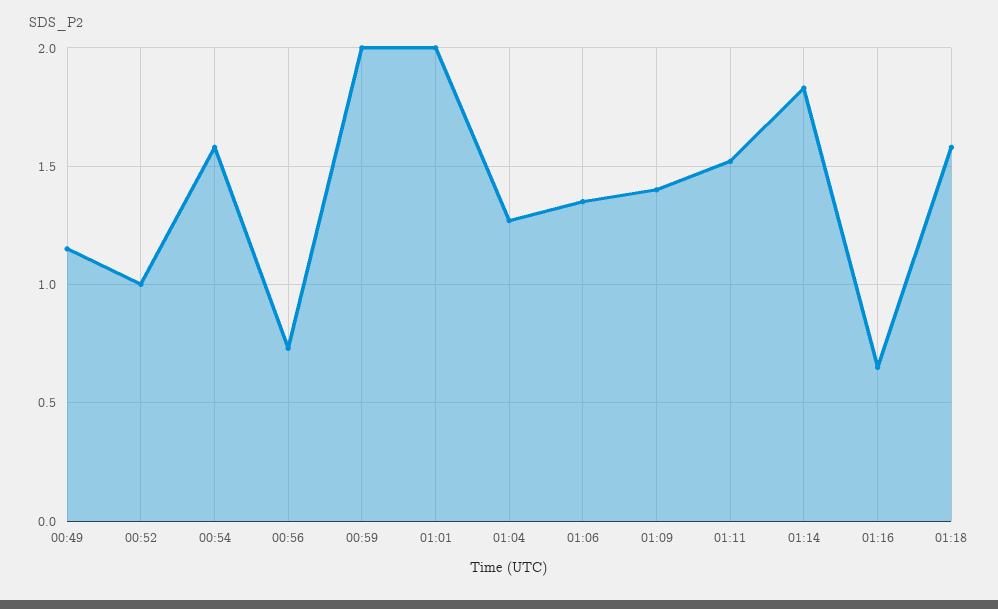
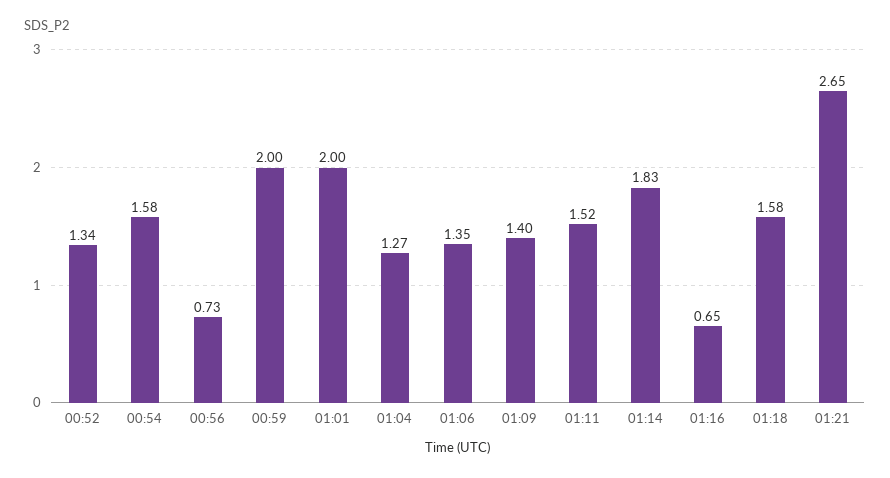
00:49: 1.15 -> none
00:52: 1 -> 1.34
01:21: none -> 2.65

